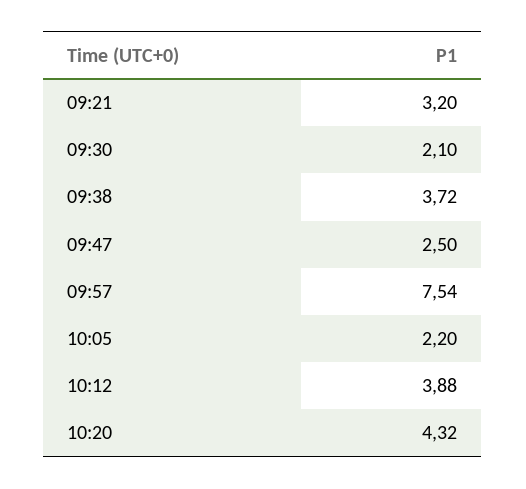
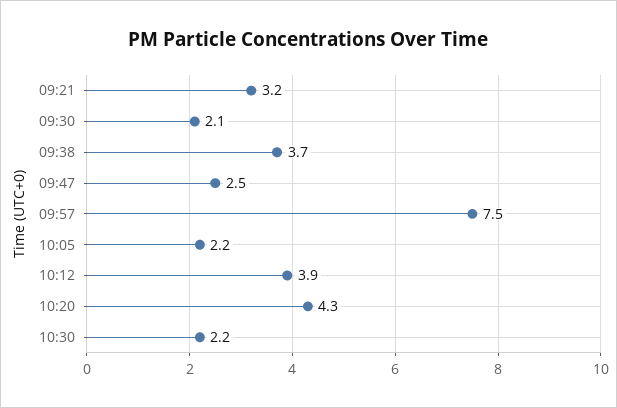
10:30: none -> 2.2

